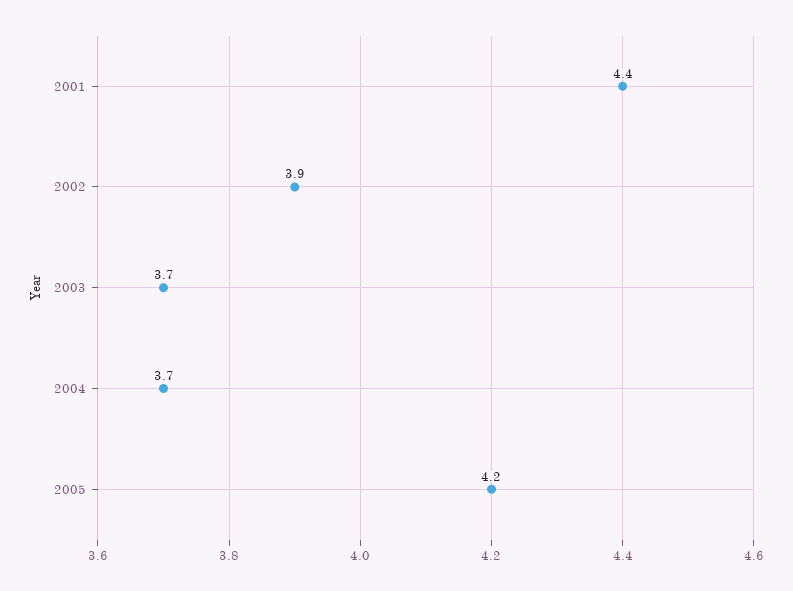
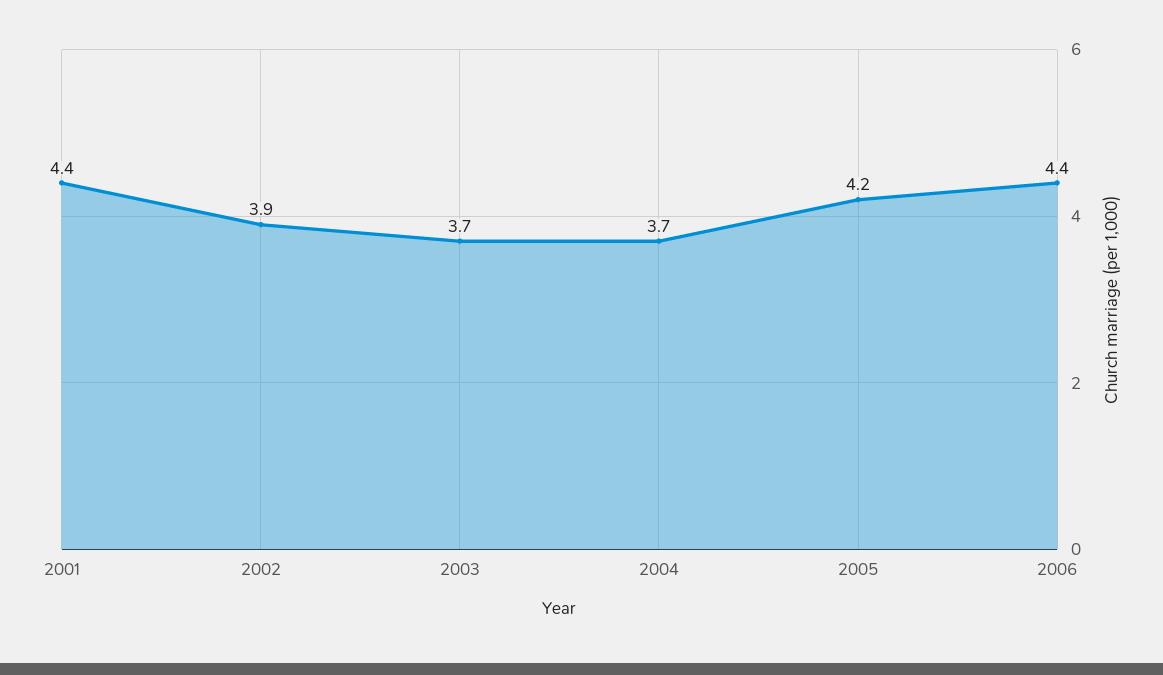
2006: none -> 4.4

